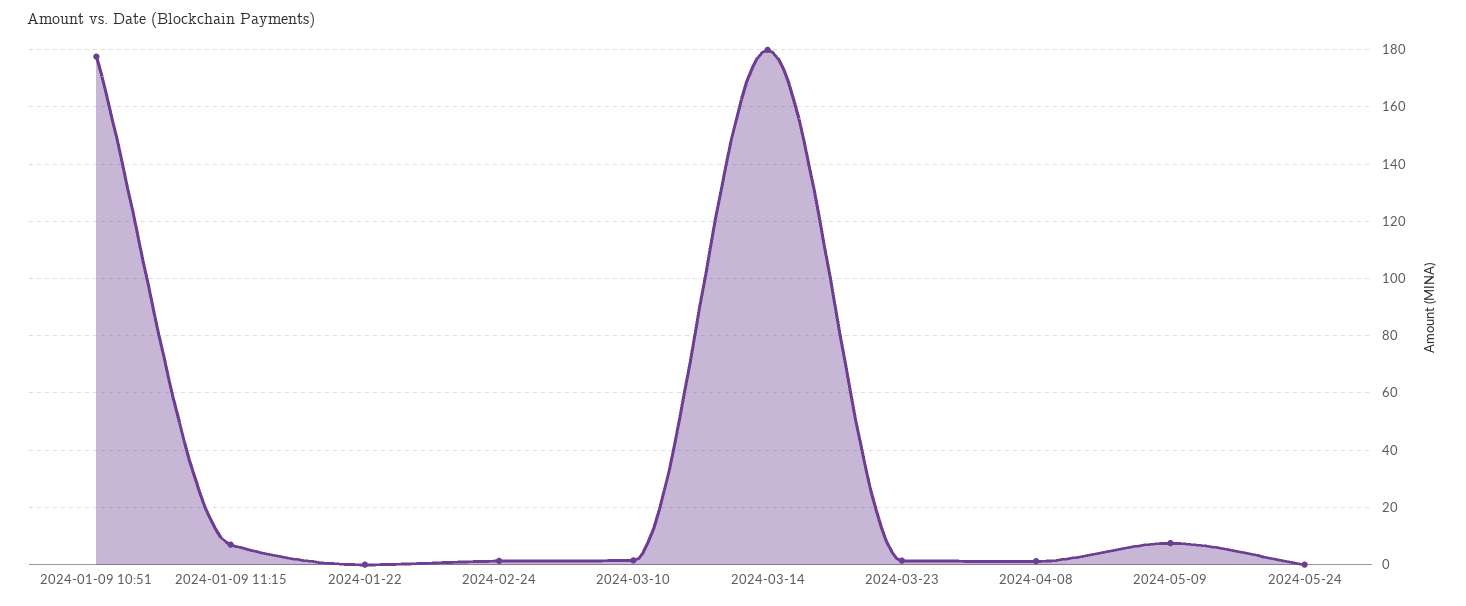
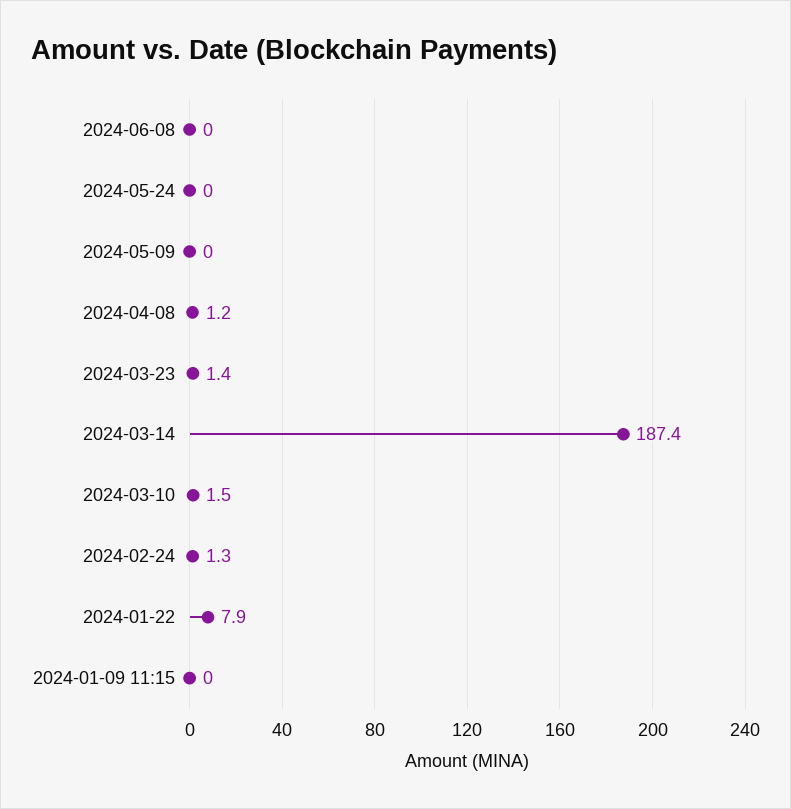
2024-01-09 10:51: 177.5 -> none
2024-01-09 11:15: 7.5 -> 0
2024-01-22: 0 -> 7.9
2024-03-14: 180 -> 187.4
2024-05-09: 7.5 -> 0
2024-06-08: none -> 0

